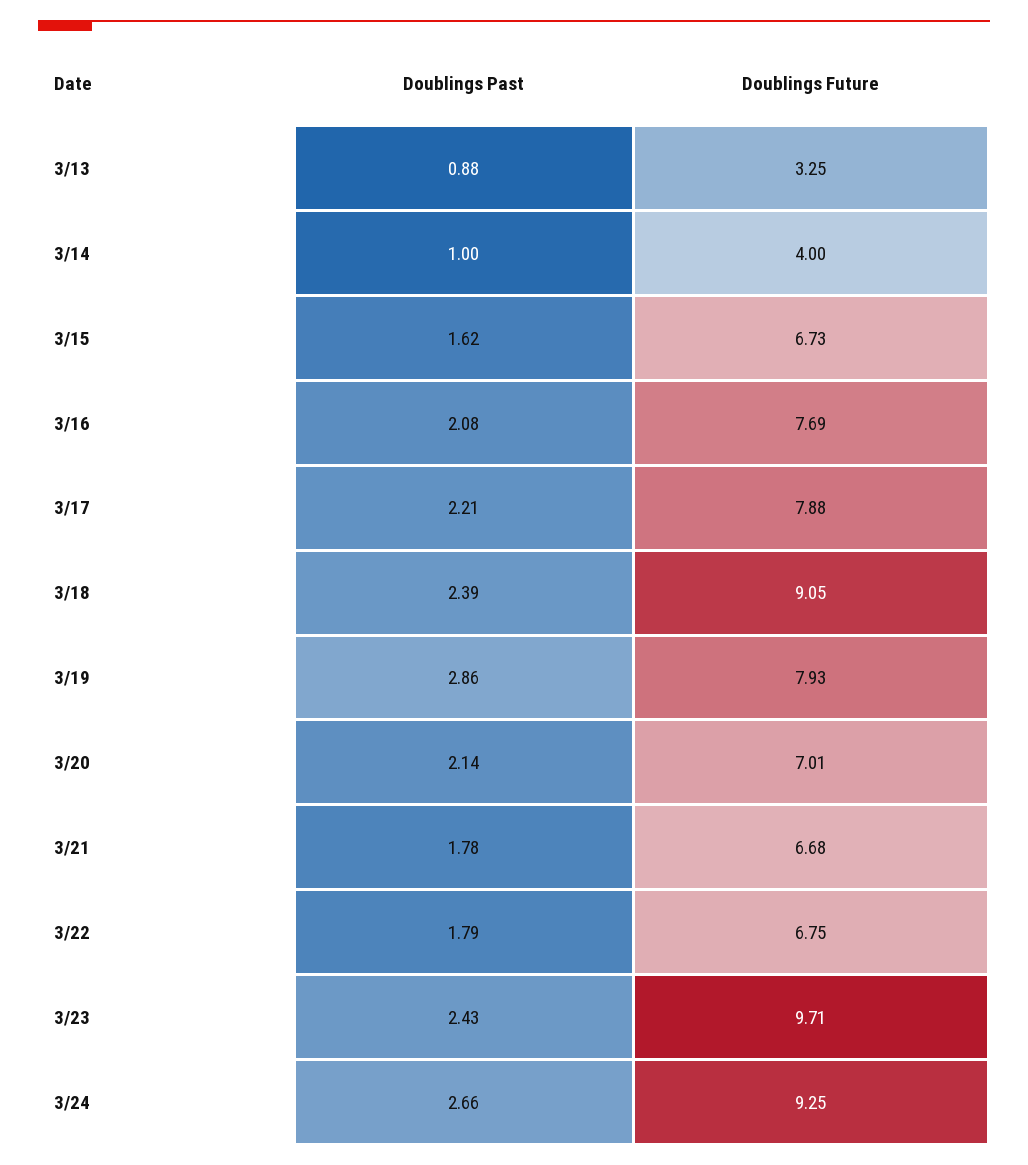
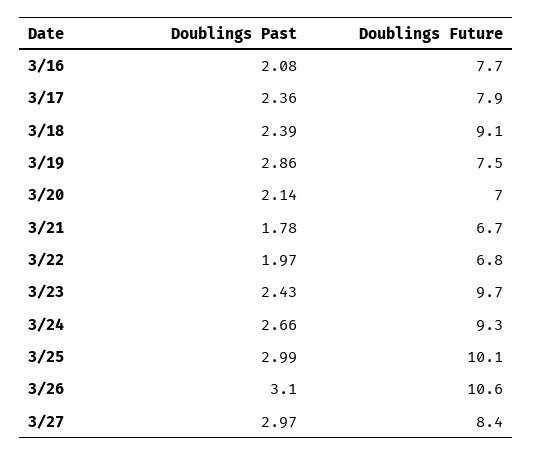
Doublings Past, 3/13: 0.88 -> none
Doublings Future, 3/13: 3.25 -> none
Doublings Past, 3/14: 1 -> none
Doublings Future, 3/14: 4 -> none
Doublings Past, 3/15: 1.62 -> none
Doublings Future, 3/15: 6.73 -> none
Doublings Past, 3/17: 2.21 -> 2.36
Doublings Future, 3/19: 7.93 -> 7.5
Doublings Past, 3/22: 1.79 -> 1.97
Doublings Past, 3/25: none -> 2.99
Doublings Future, 3/25: none -> 10.1
Doublings Past, 3/26: none -> 3.1
Doublings Future, 3/26: none -> 10.6
Doublings Past, 3/27: none -> 2.97
Doublings Future, 3/27: none -> 8.4

